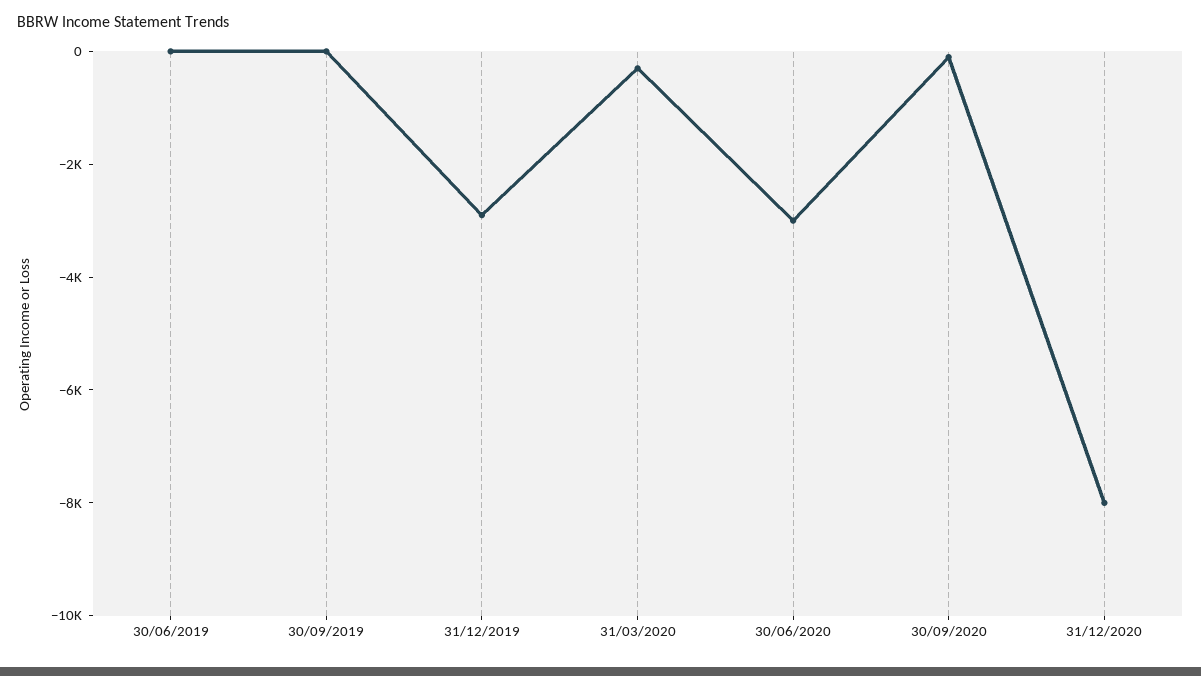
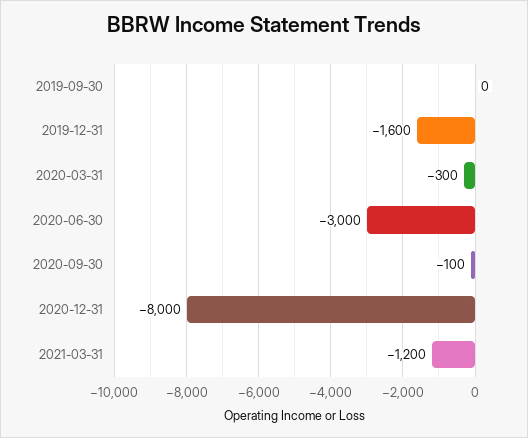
30/06/2019: 0 -> none
31/12/2019: -3000 -> -1600
2021-03-31: none -> -1200

